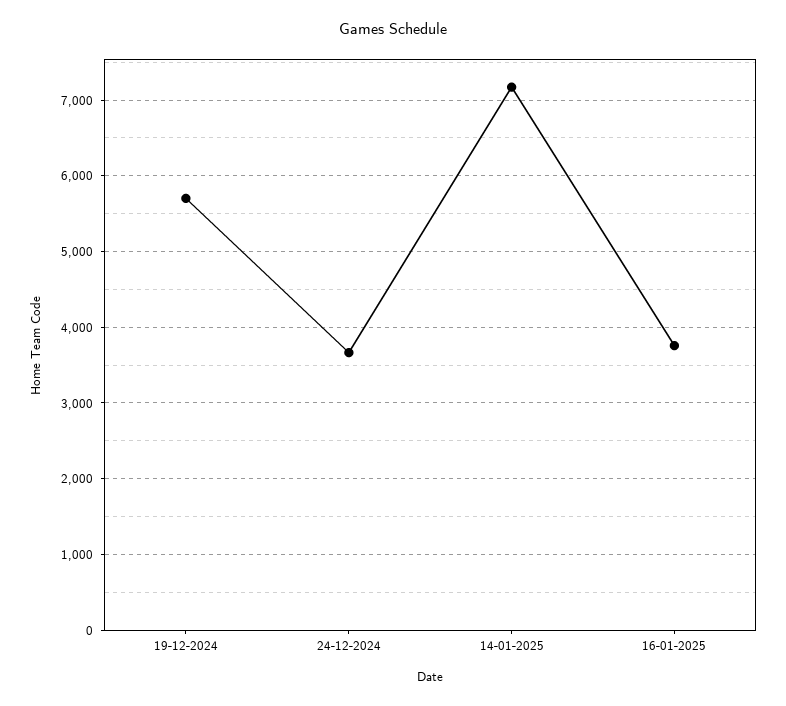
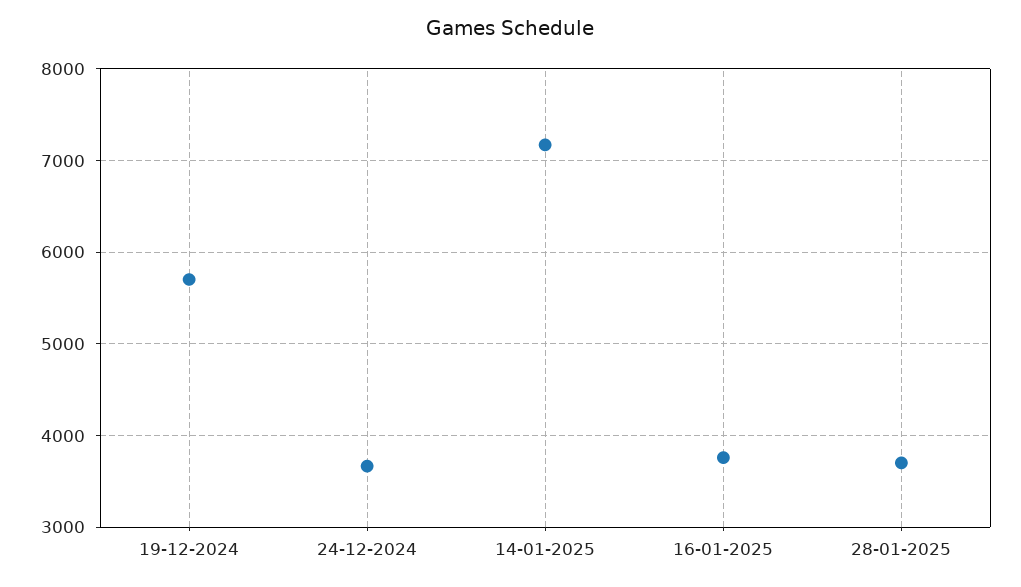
28-01-2025: none -> 3700

